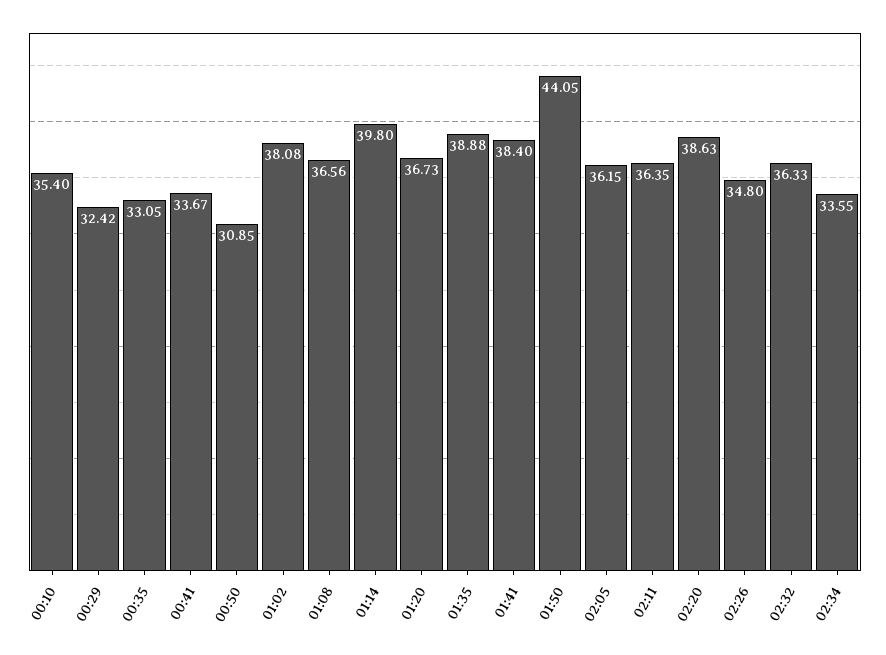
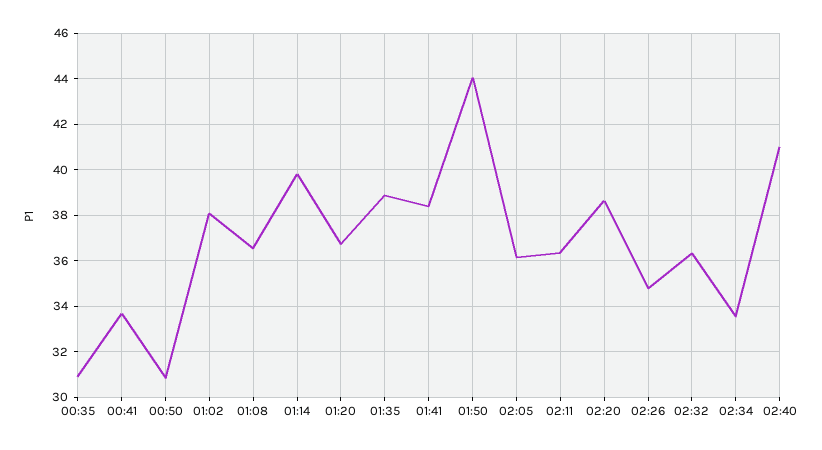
00:10: 35.4 -> none
00:29: 32.42 -> none
00:35: 33.05 -> 31
02:40: none -> 41

